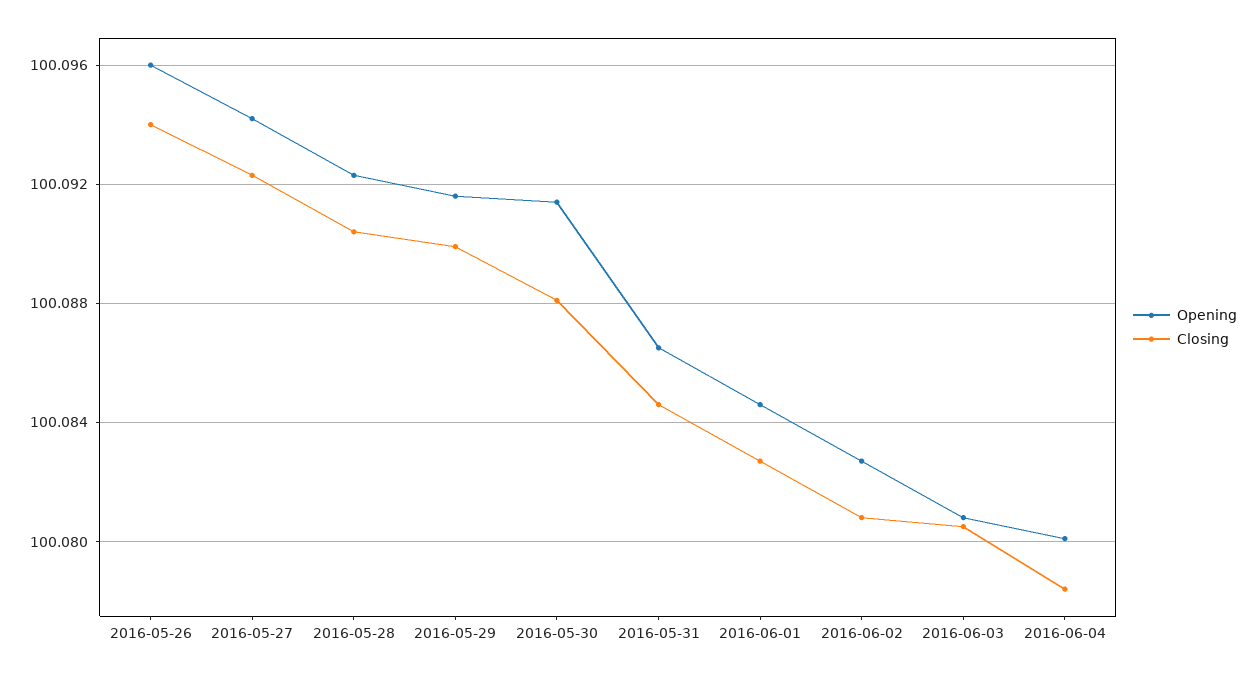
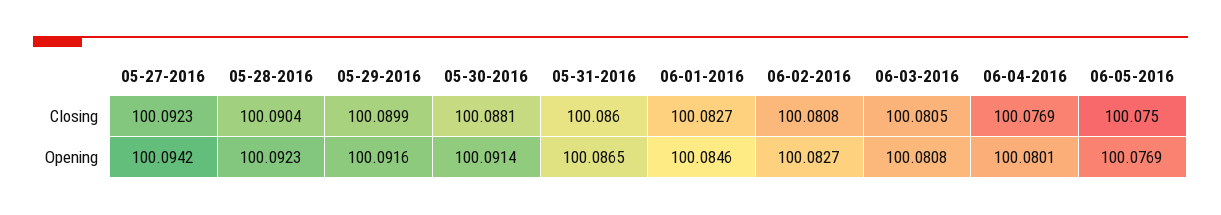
Opening, 2016-05-26: 100.096 -> none
Closing, 2016-05-26: 100.094 -> none
Closing, 2016-05-31: 100.0845 -> 100.086
Closing, 2016-06-04: 100.0785 -> 100.0769
Closing, 06-05-2016: none -> 100.075
Opening, 06-05-2016: none -> 100.0769

